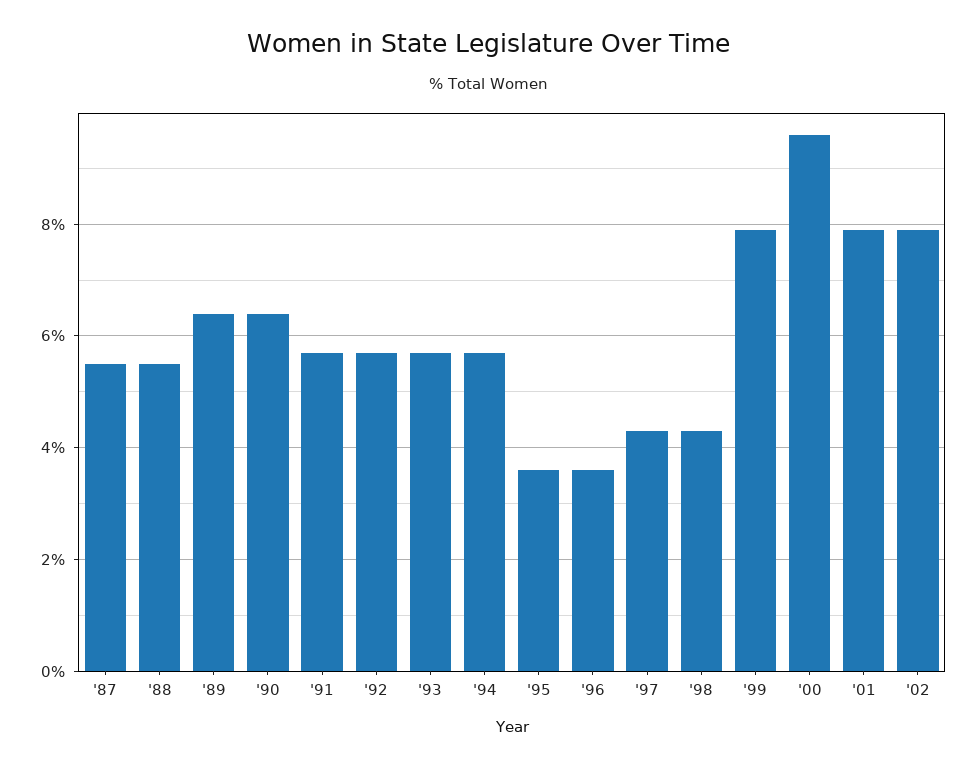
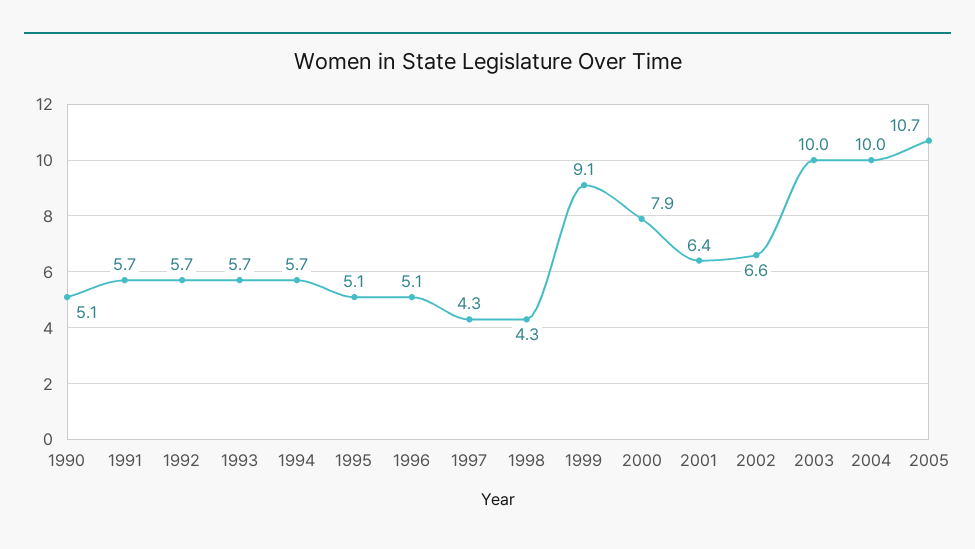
'87: 5.5 -> none
'88: 5.5 -> none
'89: 6.5 -> none
'90: 6.5 -> 5.1
'95: 3.5 -> 5.1
'96: 3.5 -> 5.1
'99: 8 -> 9.1
'00: 9.5 -> 7.9
'01: 8 -> 6.4
'02: 8 -> 6.6
2003: none -> 10
2004: none -> 10
2005: none -> 10.7

